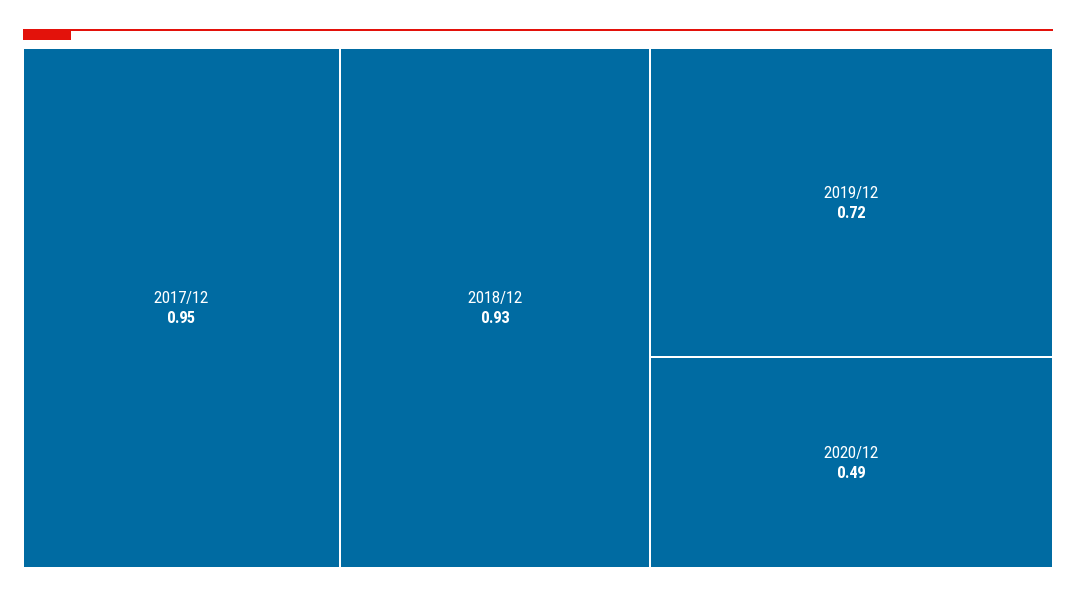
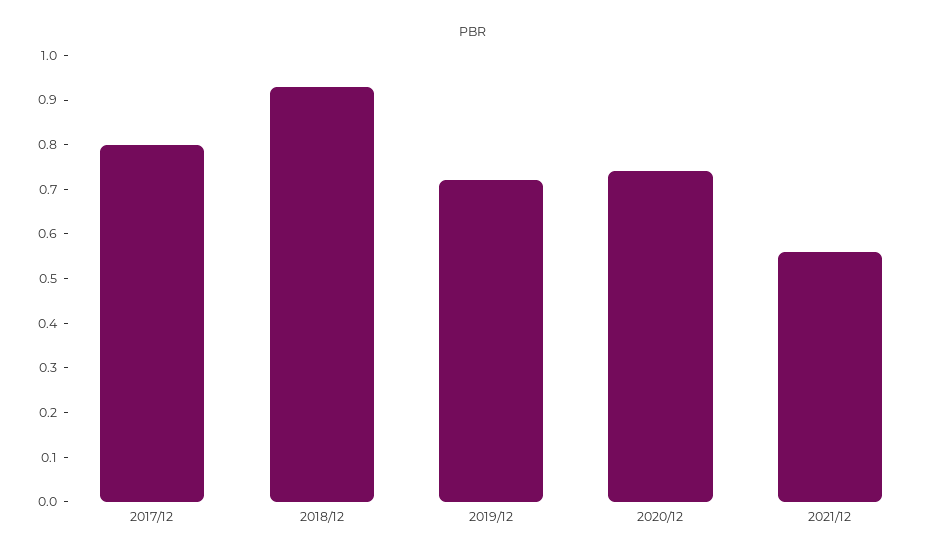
2017/12: 0.95 -> 0.8
2020/12: 0.49 -> 0.75
2021/12: none -> 0.55

